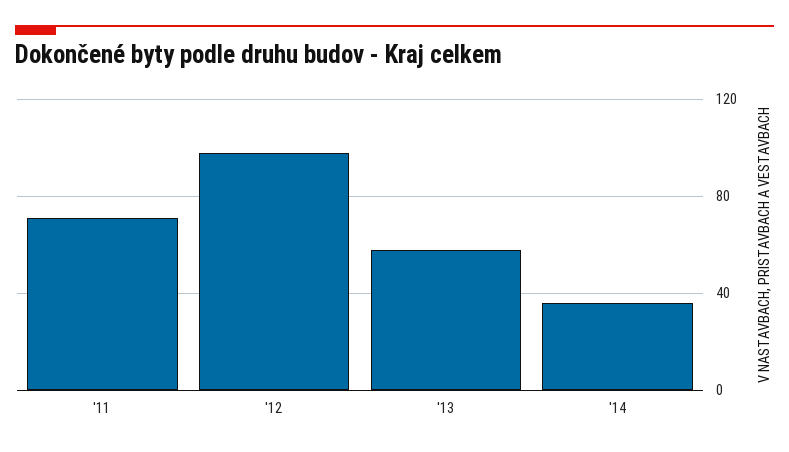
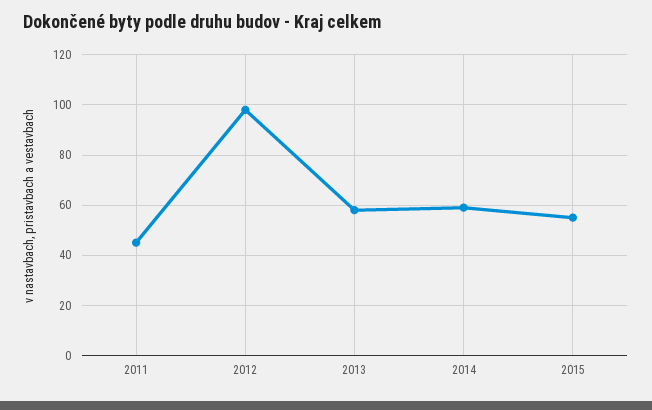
'11: 70 -> 45
'14: 35 -> 60
2015: none -> 55

